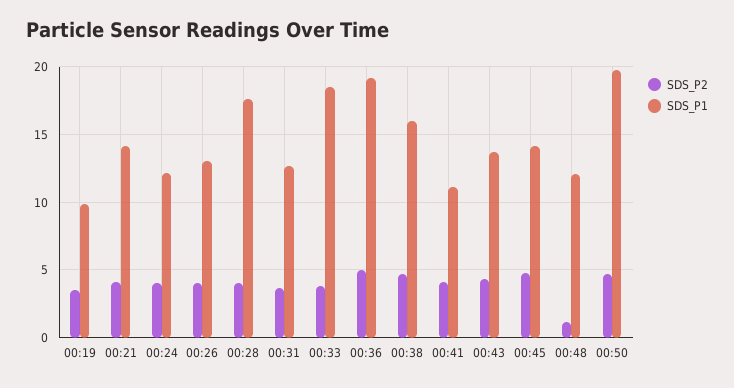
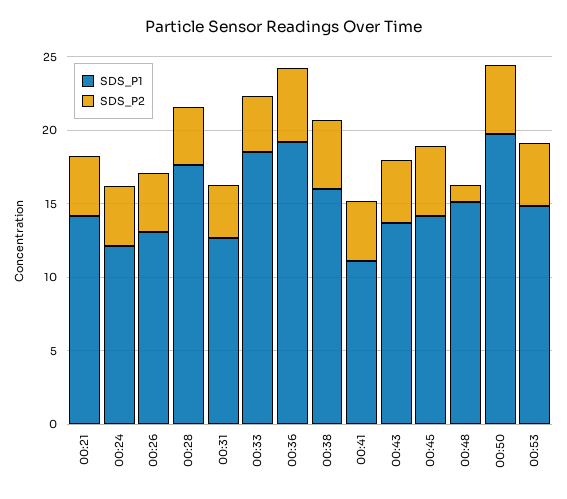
SDS_P2, 00:19: 3.5 -> none
SDS_P1, 00:19: 10 -> none
SDS_P1, 00:48: 12 -> 15
SDS_P1, 00:53: none -> 15
SDS_P2, 00:53: none -> 4

